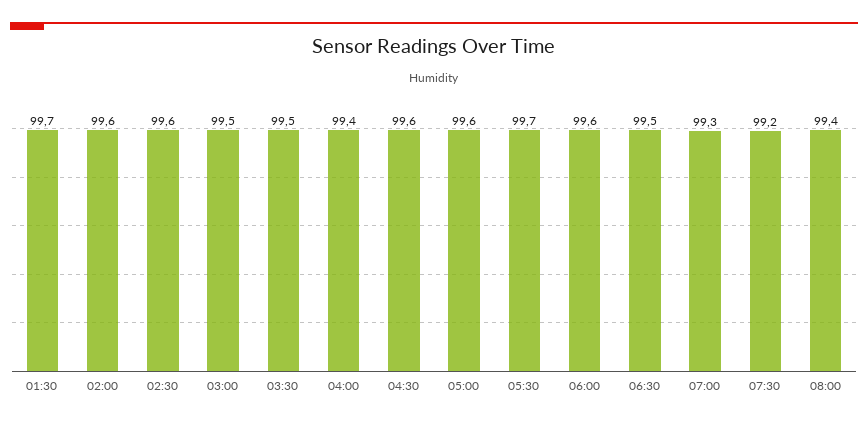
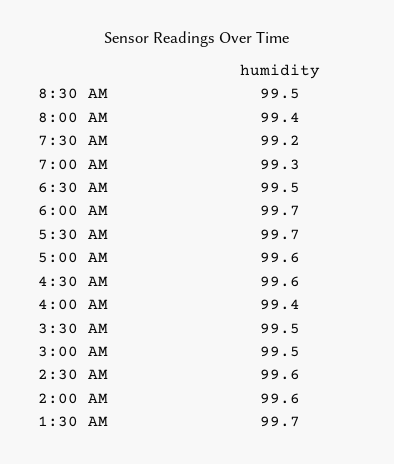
06:00: 99.6 -> 99.7
8:30 AM: none -> 99.5

